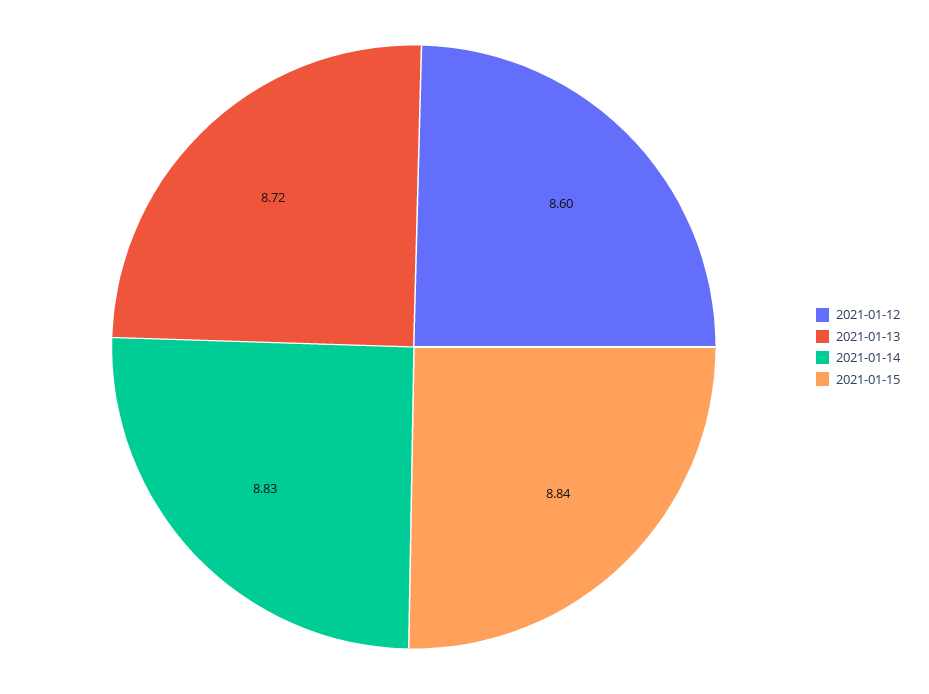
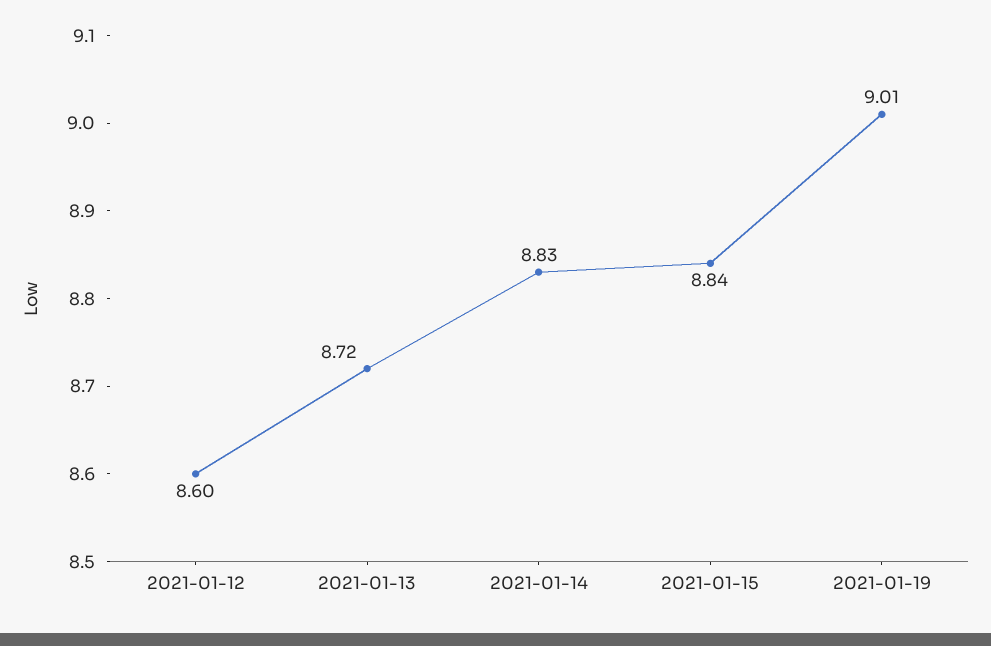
2021-01-19: none -> 9.01

